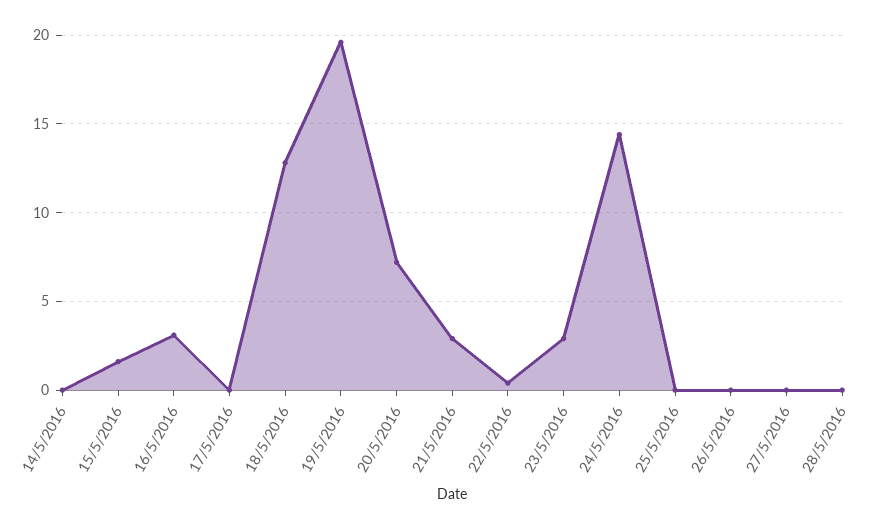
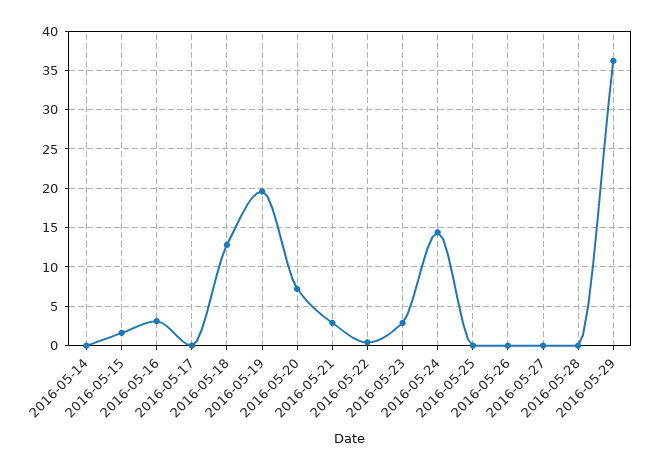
2016-05-29: none -> 36

